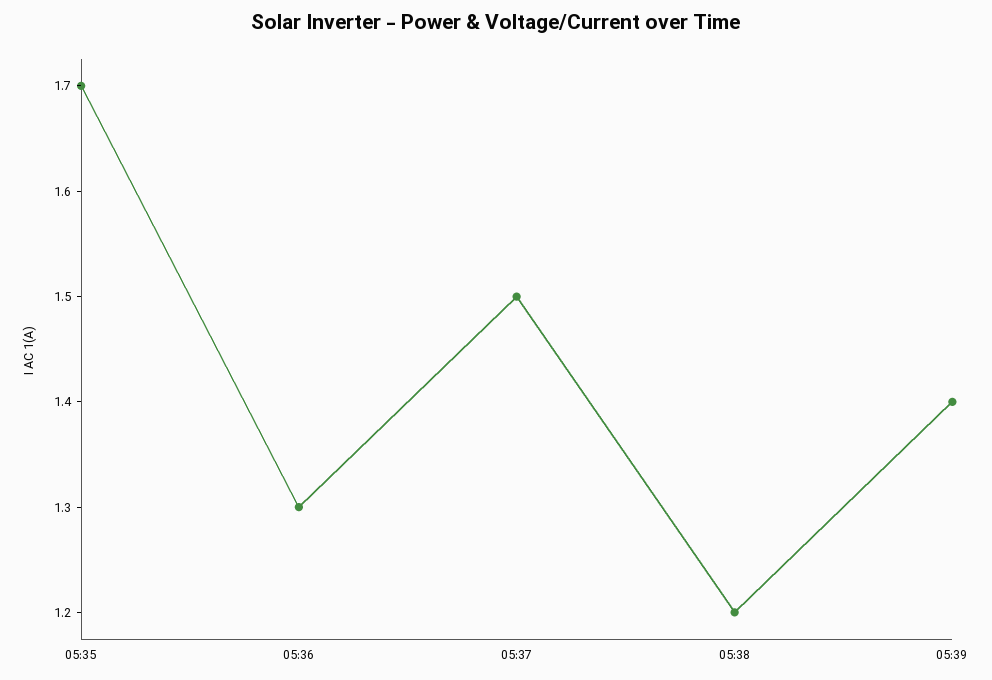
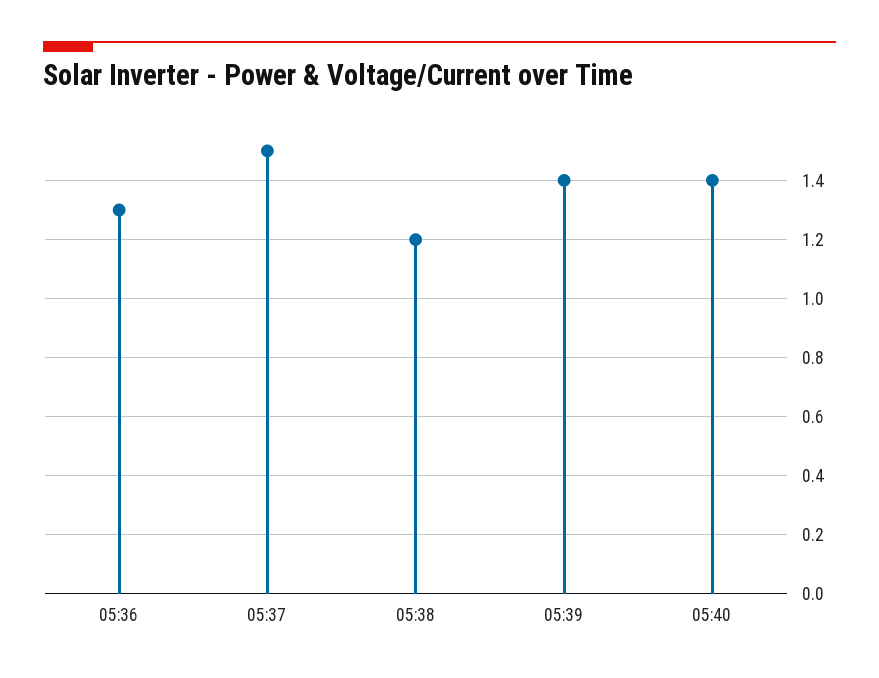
05:35: 1.7 -> none
05:40: none -> 1.4

